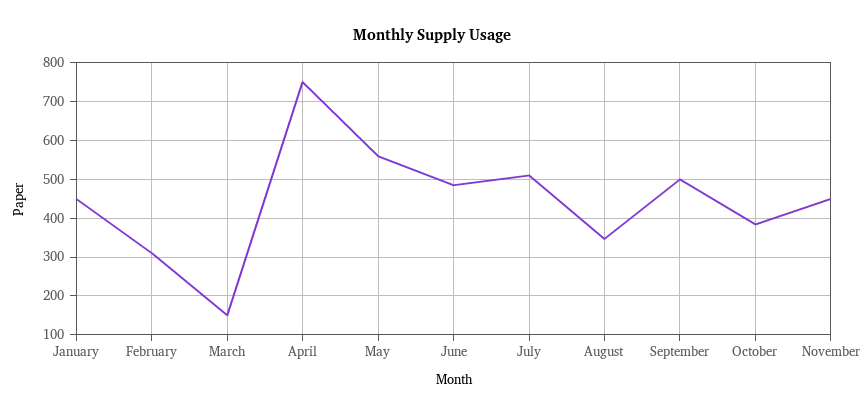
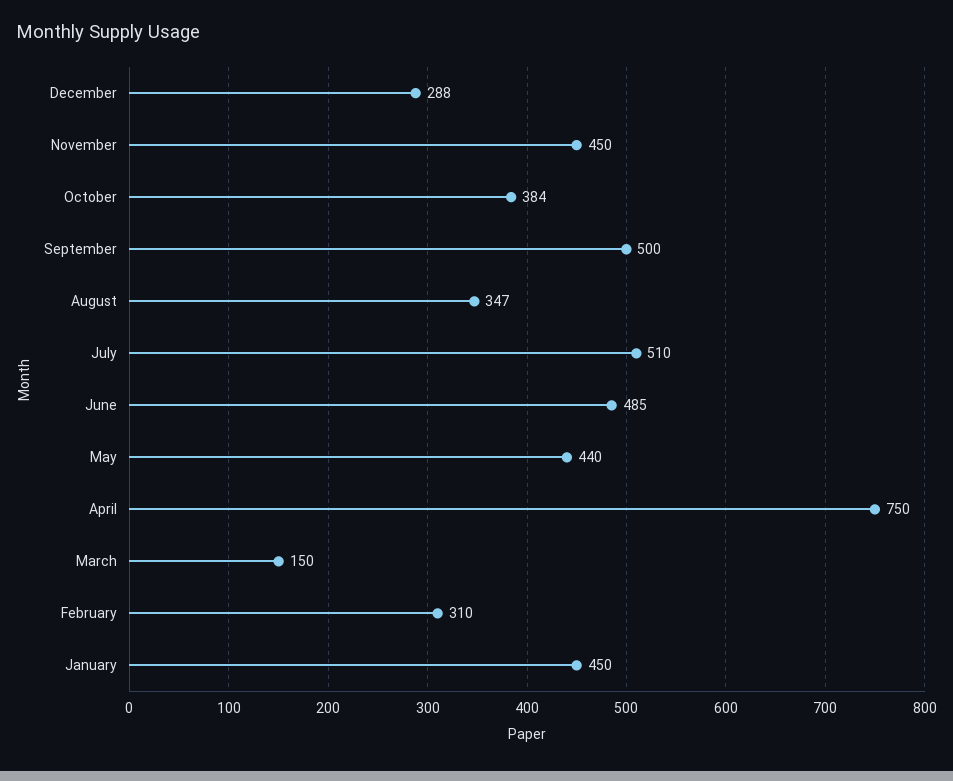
May: 560 -> 440
December: none -> 288

